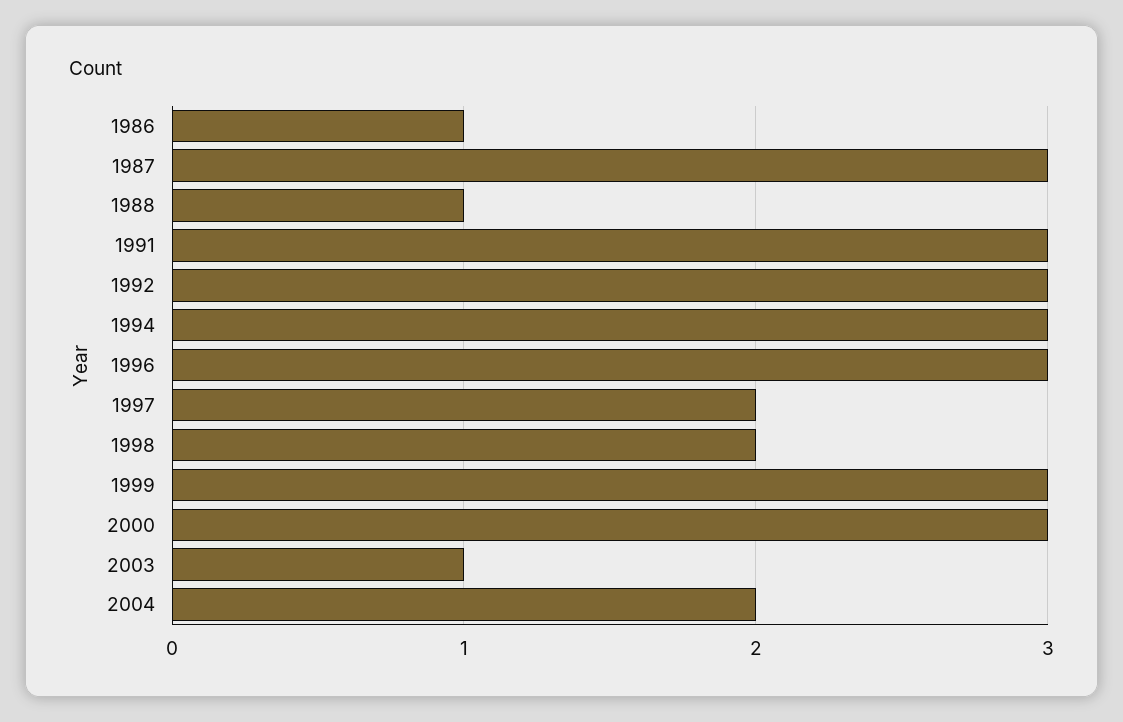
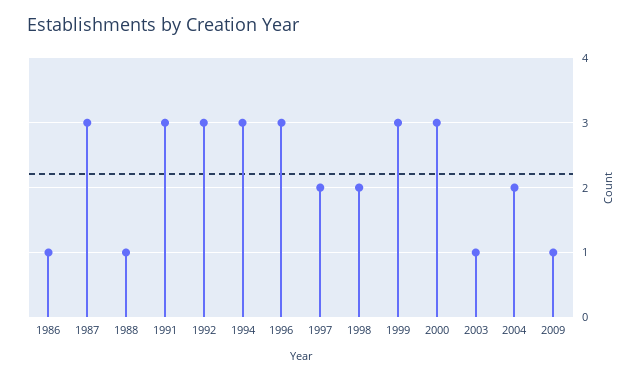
2009: none -> 1

